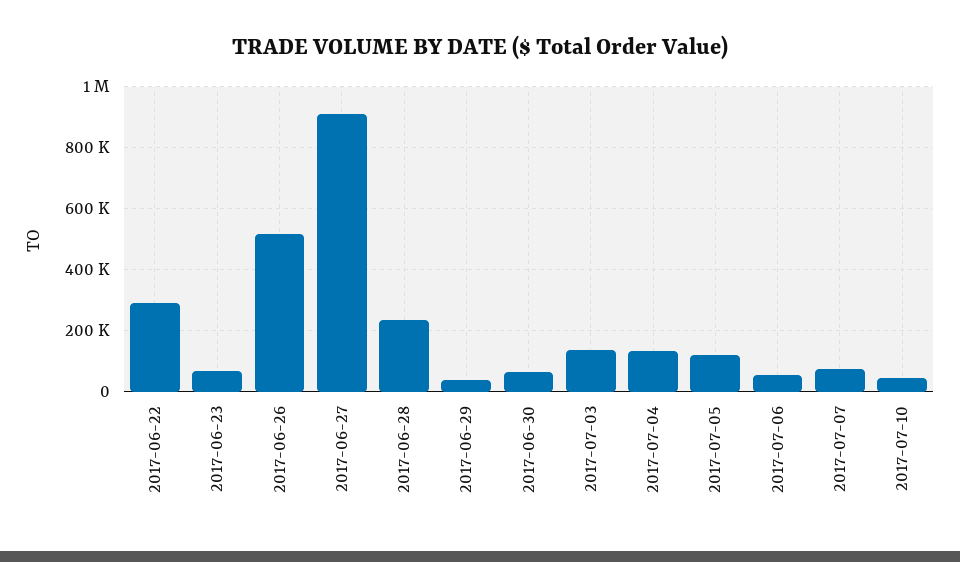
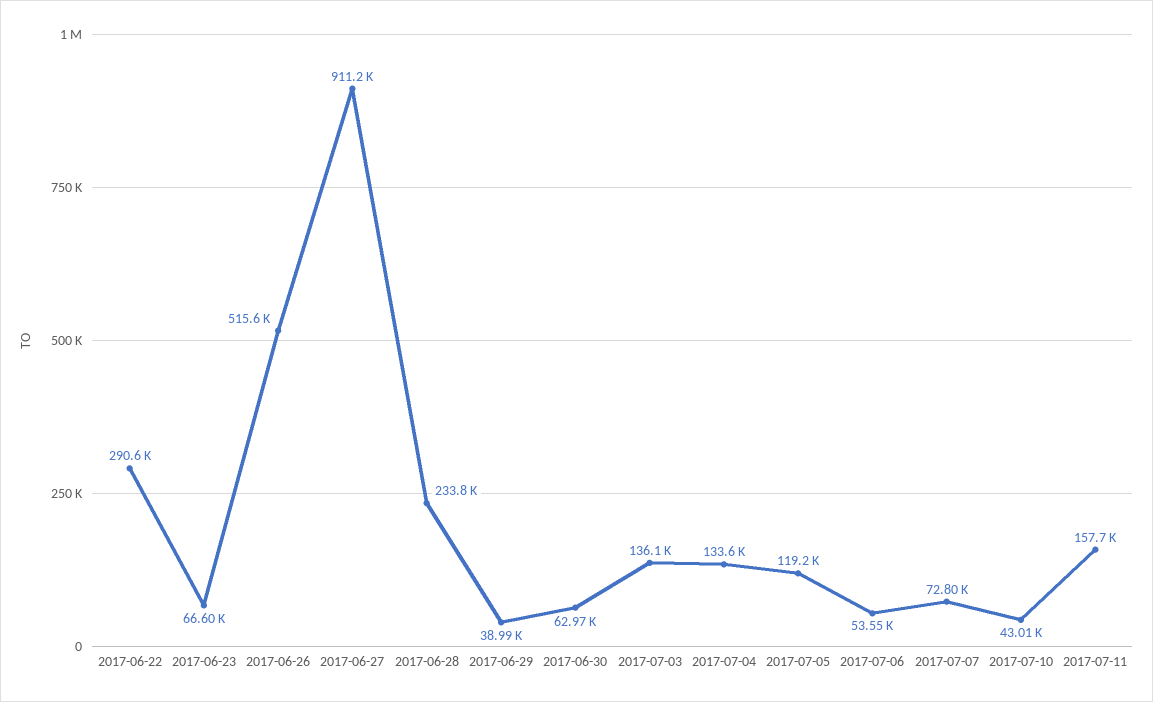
2017-07-11: none -> 157700

